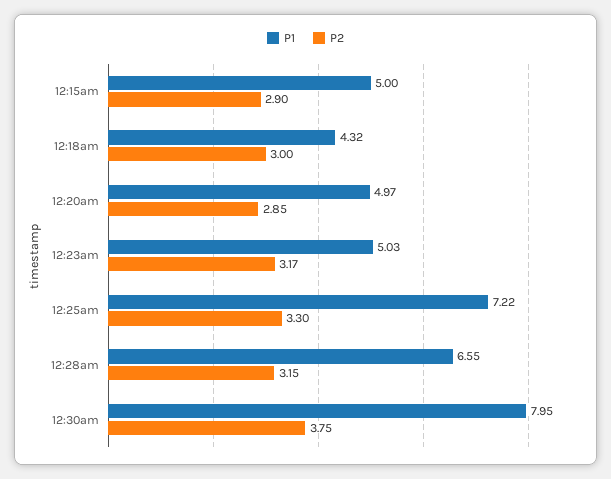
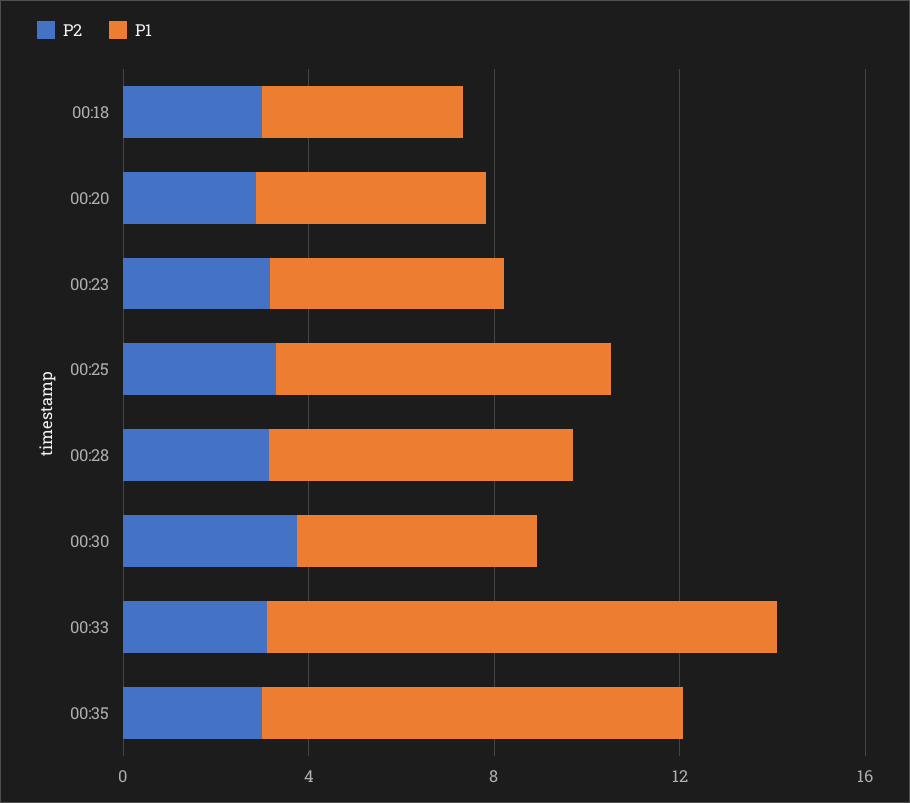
P1, 12:15am: 5 -> none
P2, 12:15am: 2.9 -> none
P1, 12:30am: 7.95 -> 5
P2, 00:33: none -> 3
P1, 00:33: none -> 11
P2, 00:35: none -> 3
P1, 00:35: none -> 9

